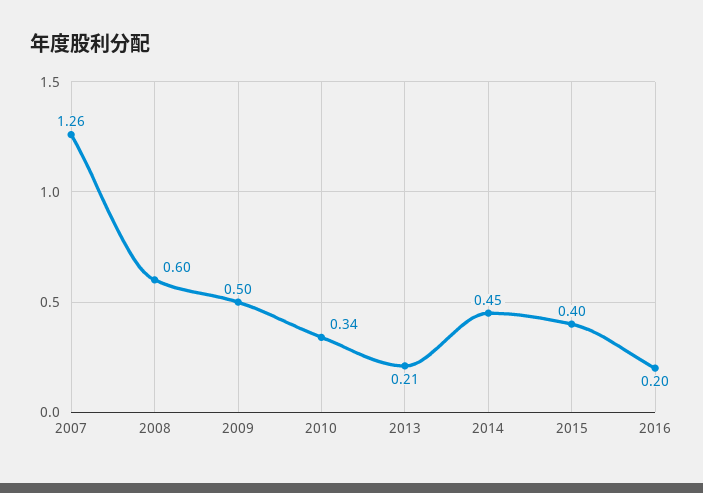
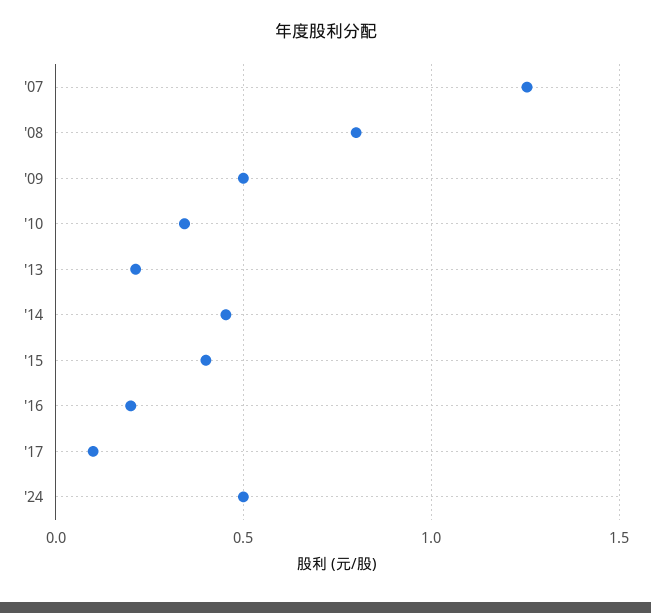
2008: 0.6 -> 0.8
'17: none -> 0.1
'24: none -> 0.5

